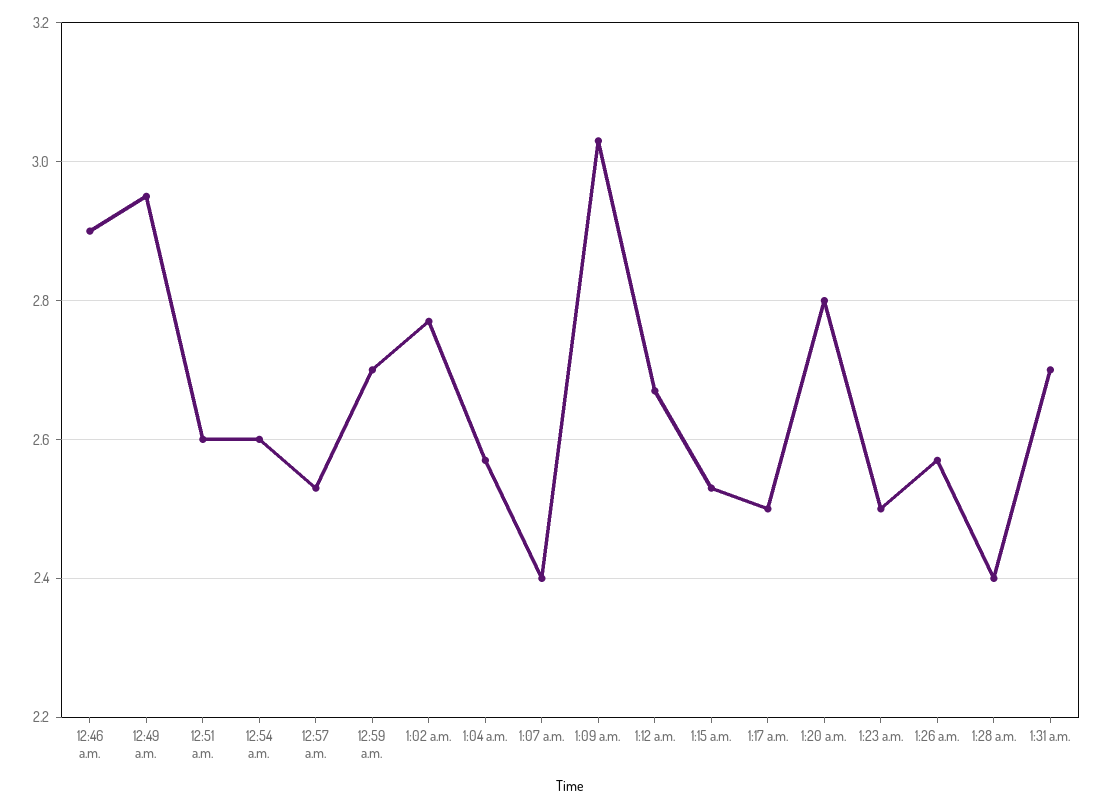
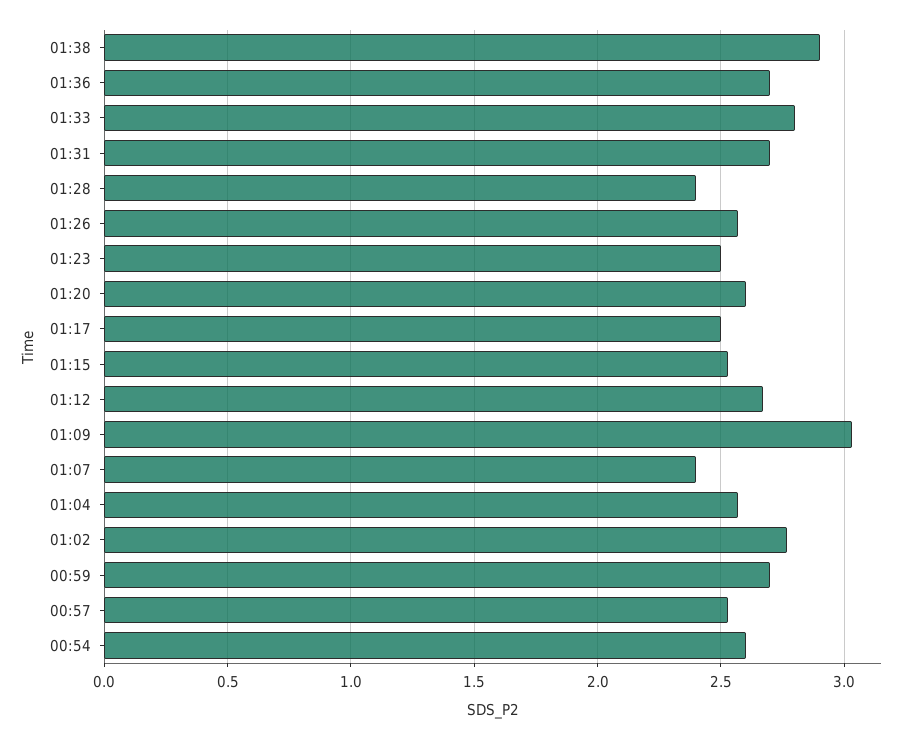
12:46 a.m.: 2.9 -> none
12:49 a.m.: 2.95 -> none
12:51 a.m.: 2.6 -> none
1:20 a.m.: 2.8 -> 2.6
01:38: none -> 2.9
01:36: none -> 2.7
01:33: none -> 2.8

